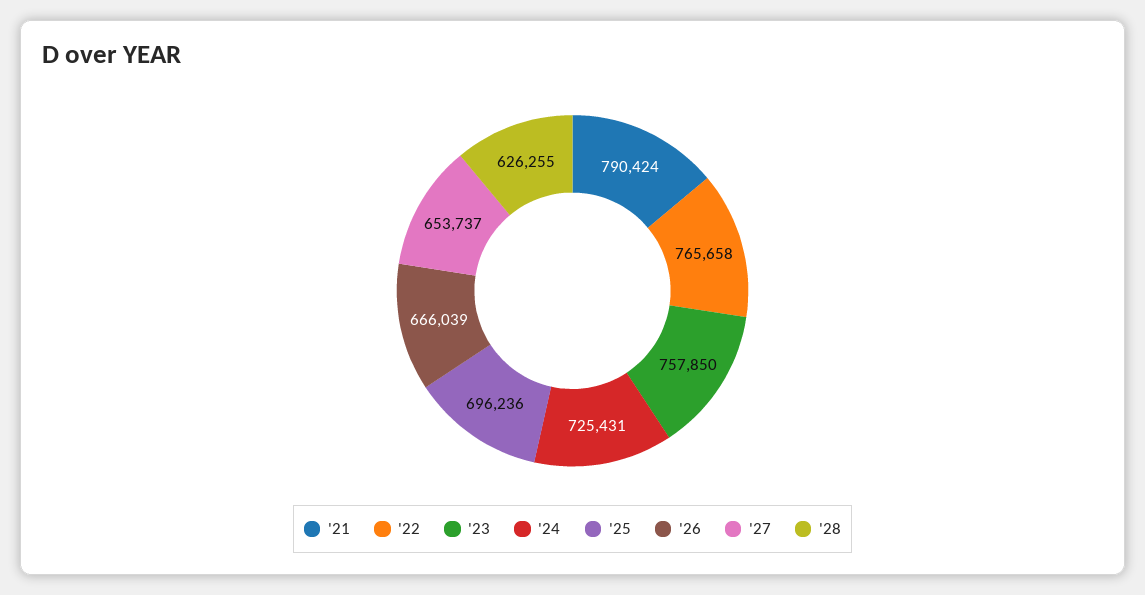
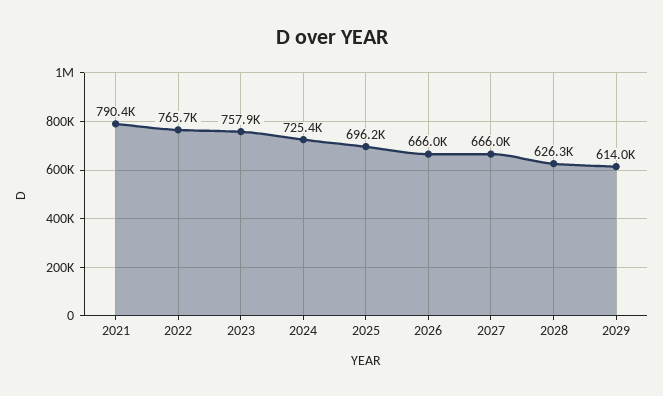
'27: 653737 -> 666000
2029: none -> 614000

